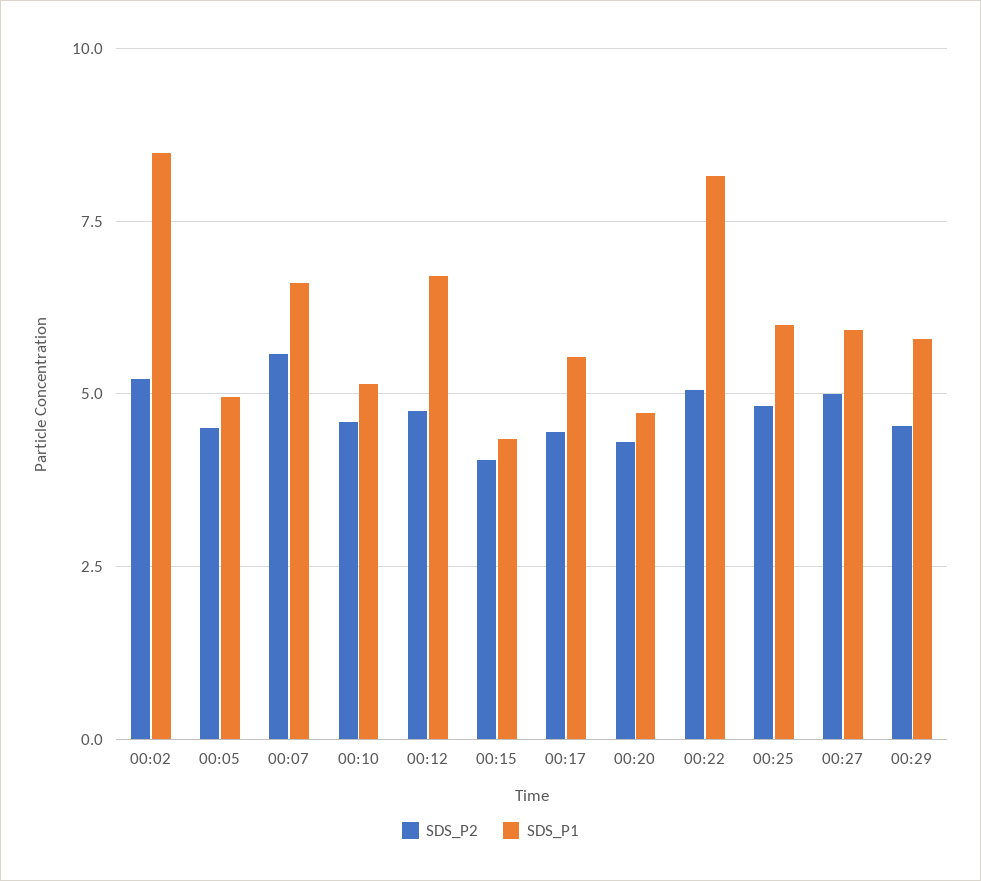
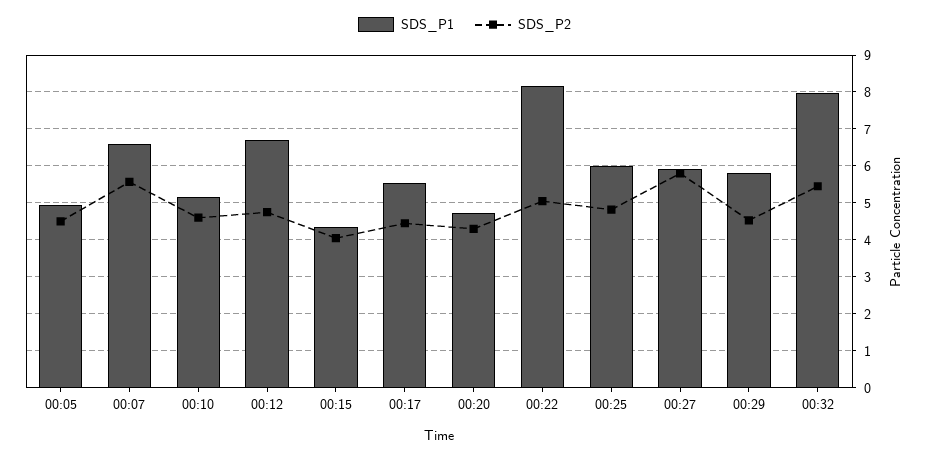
SDS_P2, 00:02: 5.25 -> none
SDS_P1, 00:02: 8.5 -> none
SDS_P2, 00:27: 5 -> 5.8
SDS_P1, 00:32: none -> 8
SDS_P2, 00:32: none -> 5.4

